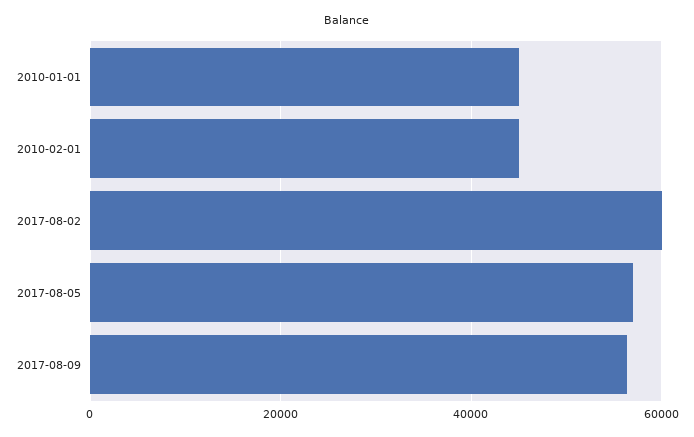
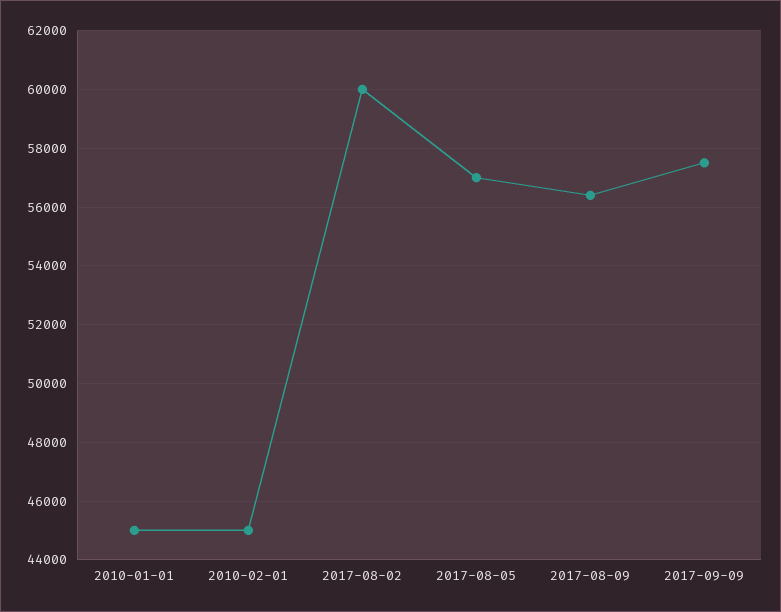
2017-09-09: none -> 57500

